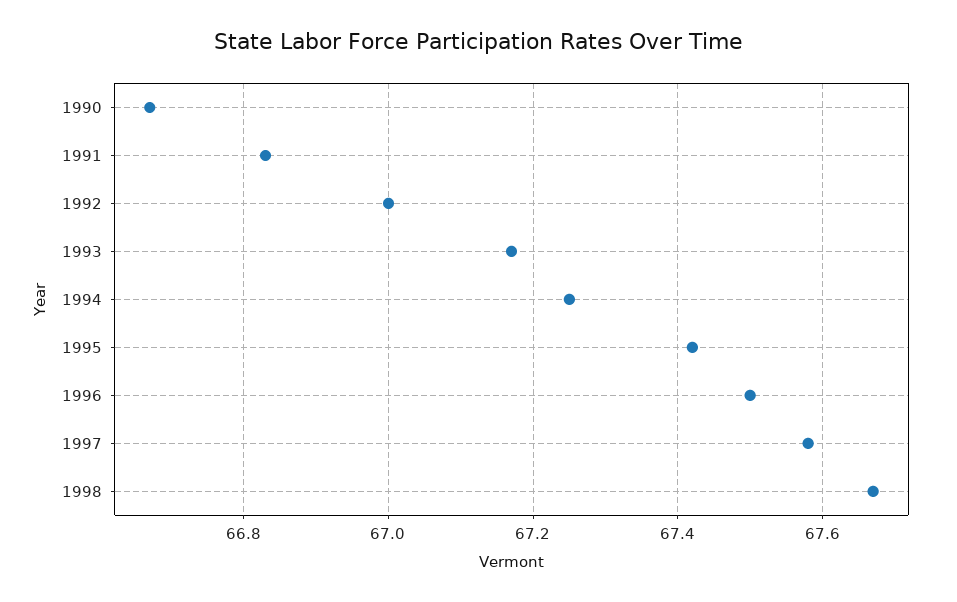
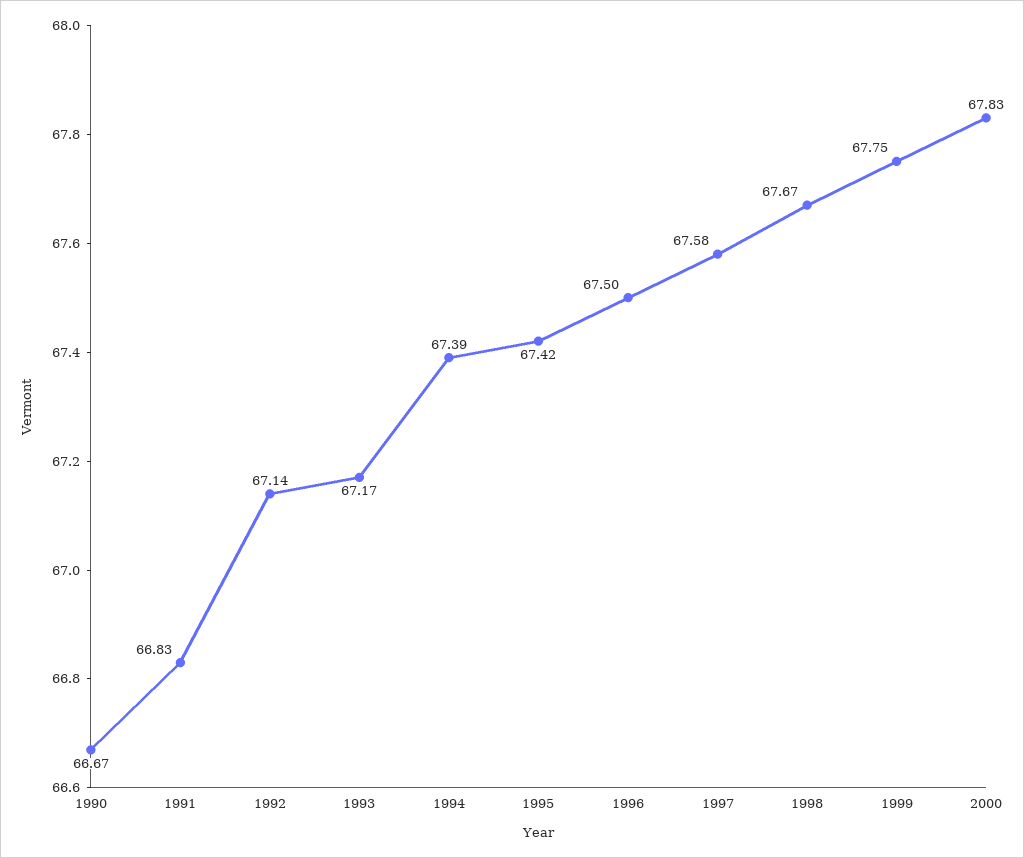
1992: 67 -> 67.14
1994: 67.25 -> 67.39
1999: none -> 67.75
2000: none -> 67.83

